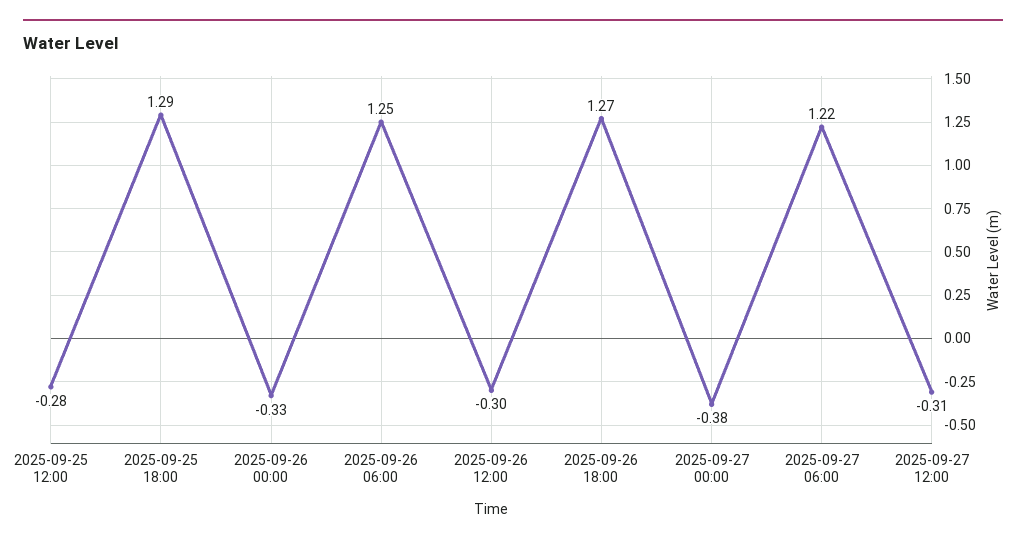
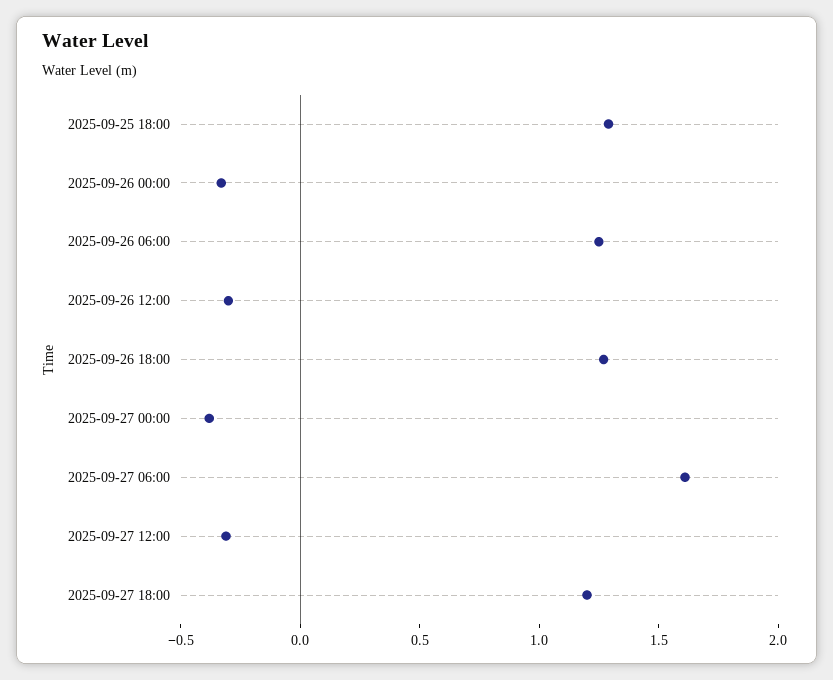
2025-09-25 12:00: -0.28 -> none
2025-09-27 06:00: 1.22 -> 1.6
2025-09-27 18:00: none -> 1.2

